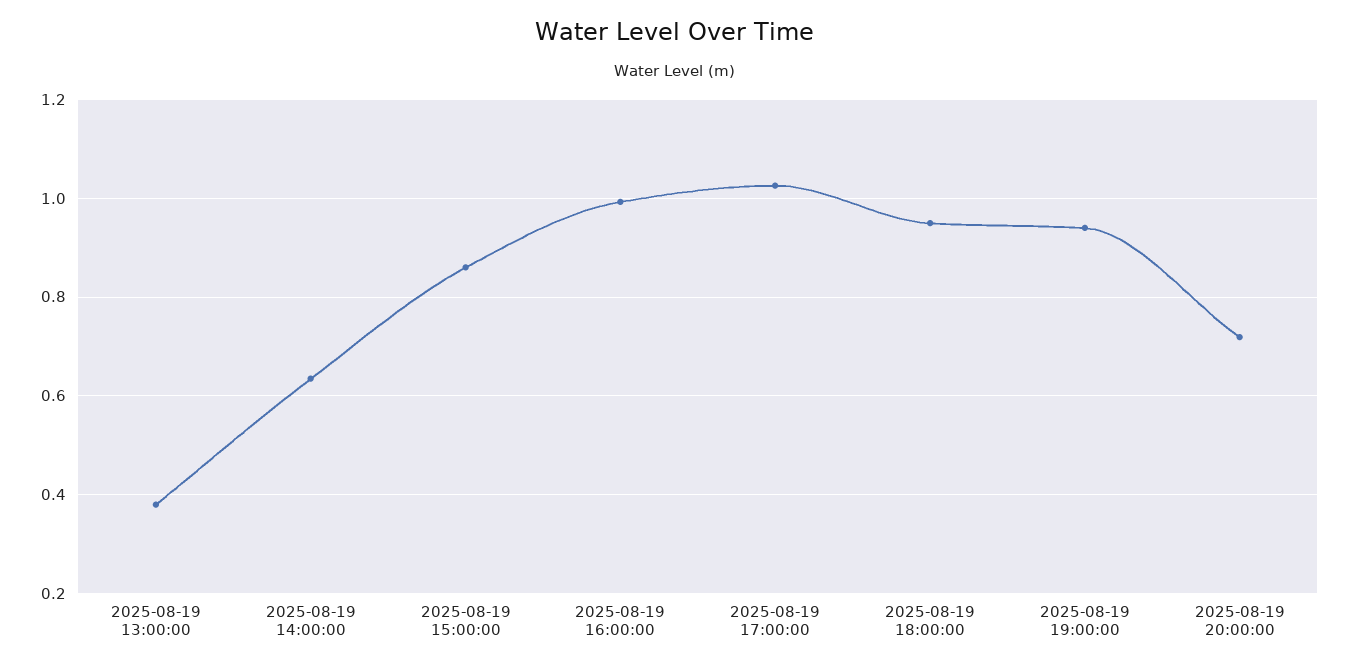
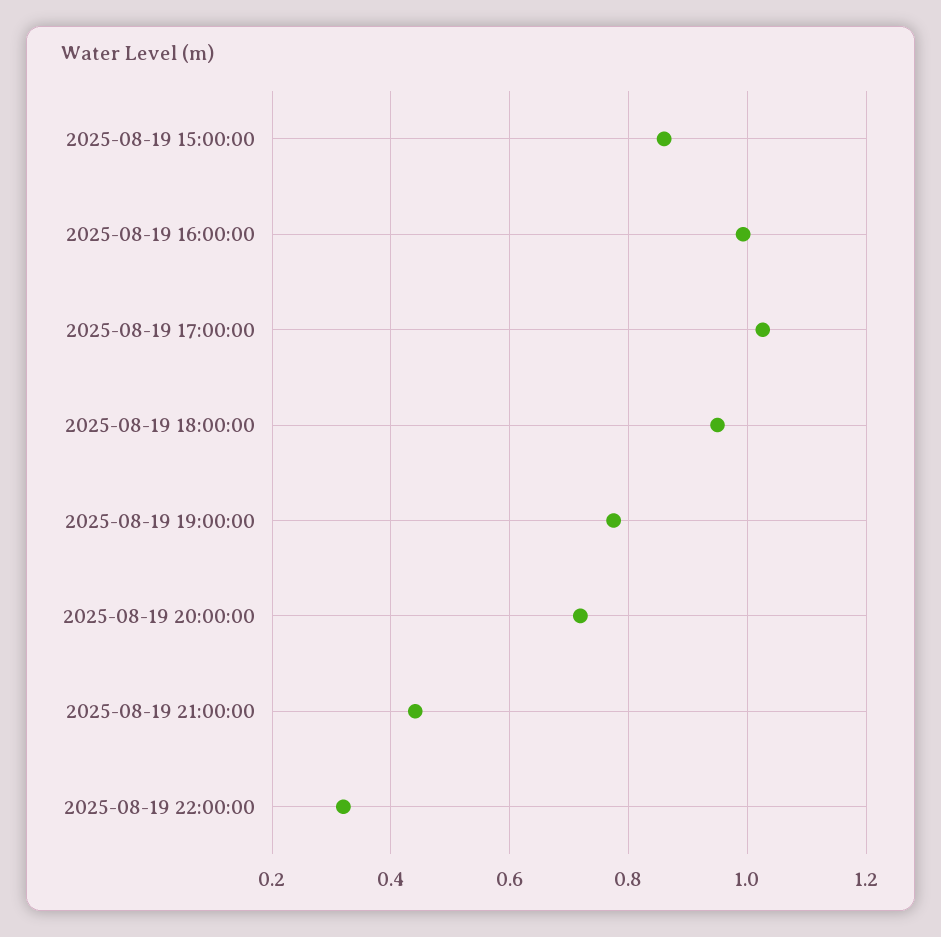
2025-08-19 13:00:00: 0.38 -> none
2025-08-19 14:00:00: 0.64 -> none
2025-08-19 19:00:00: 0.94 -> 0.78
2025-08-19 21:00:00: none -> 0.44
2025-08-19 22:00:00: none -> 0.32

